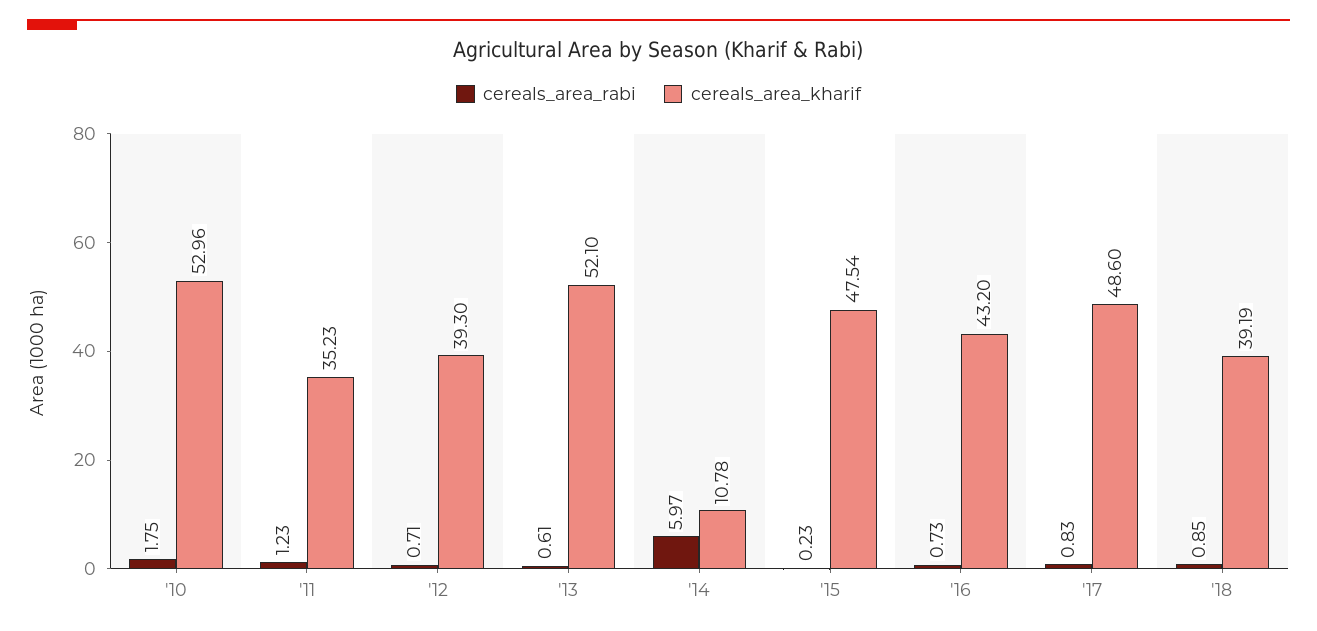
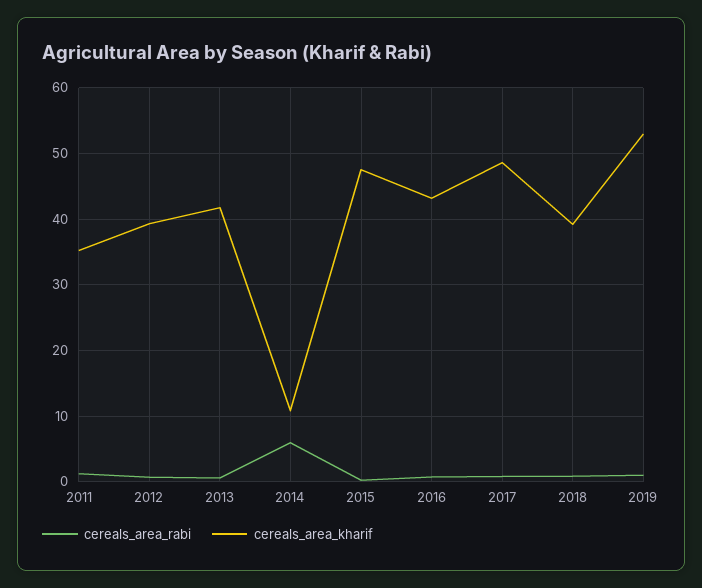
cereals_area_rabi, '10: 1.75 -> none
cereals_area_kharif, '10: 52.96 -> none
cereals_area_kharif, '13: 52.1 -> 42
cereals_area_rabi, 2019: none -> 1
cereals_area_kharif, 2019: none -> 53

